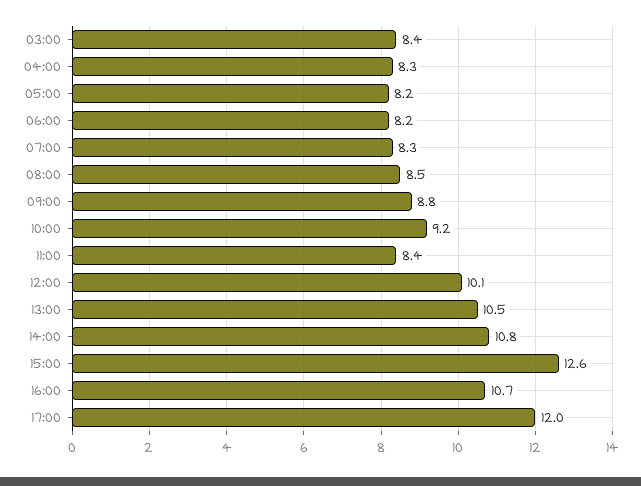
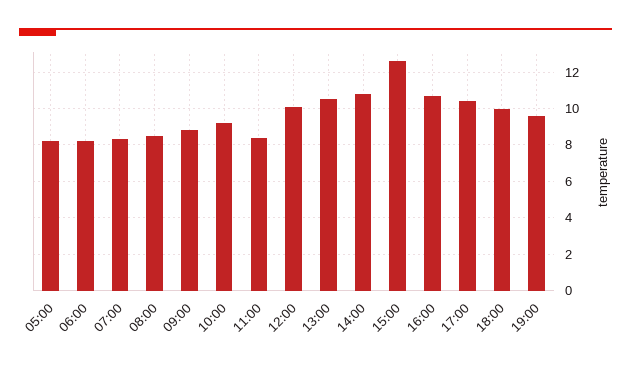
03:00: 8.4 -> none
04:00: 8.3 -> none
17:00: 12 -> 10.5
18:00: none -> 10
19:00: none -> 9.5

